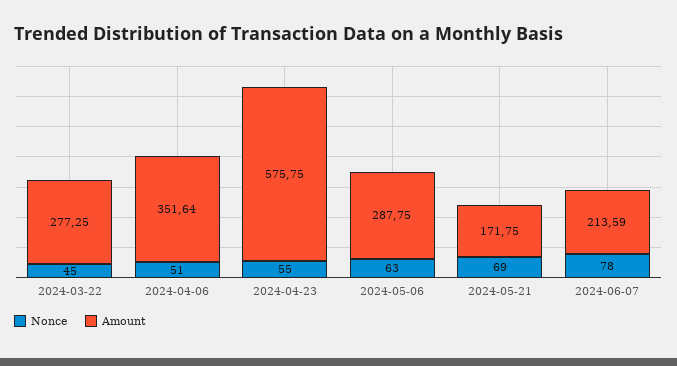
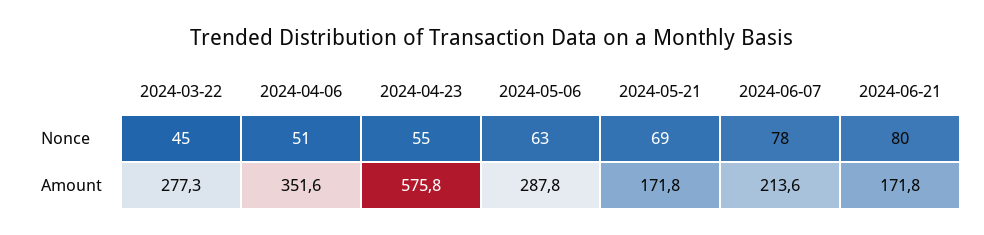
Nonce, 2024-06-21: none -> 80
Amount, 2024-06-21: none -> 171.8

